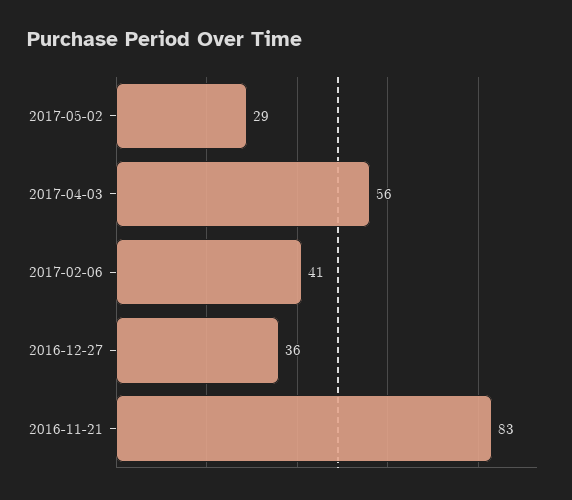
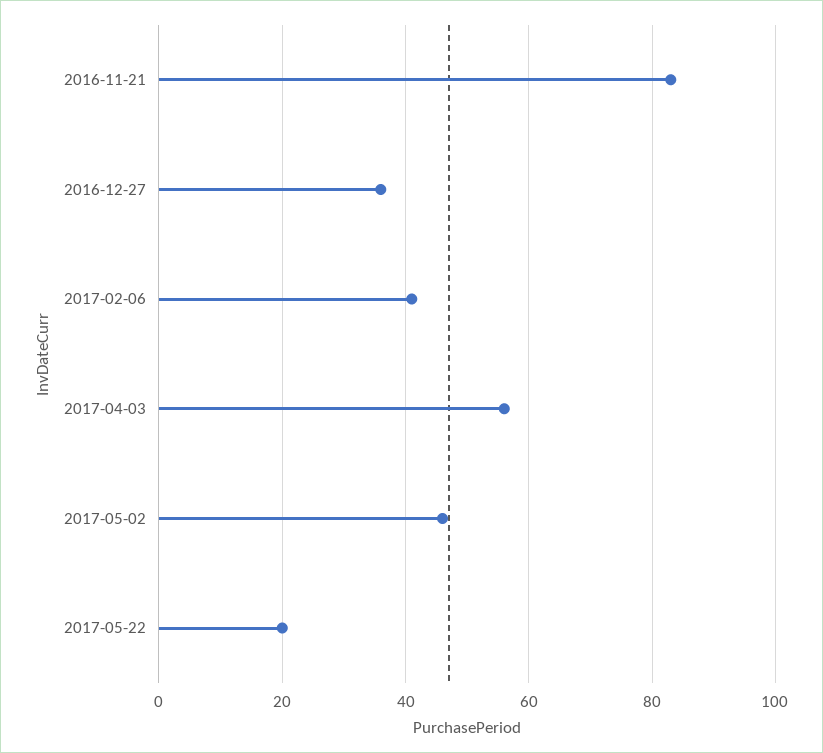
2017-05-02: 29 -> 45
2017-05-22: none -> 20

